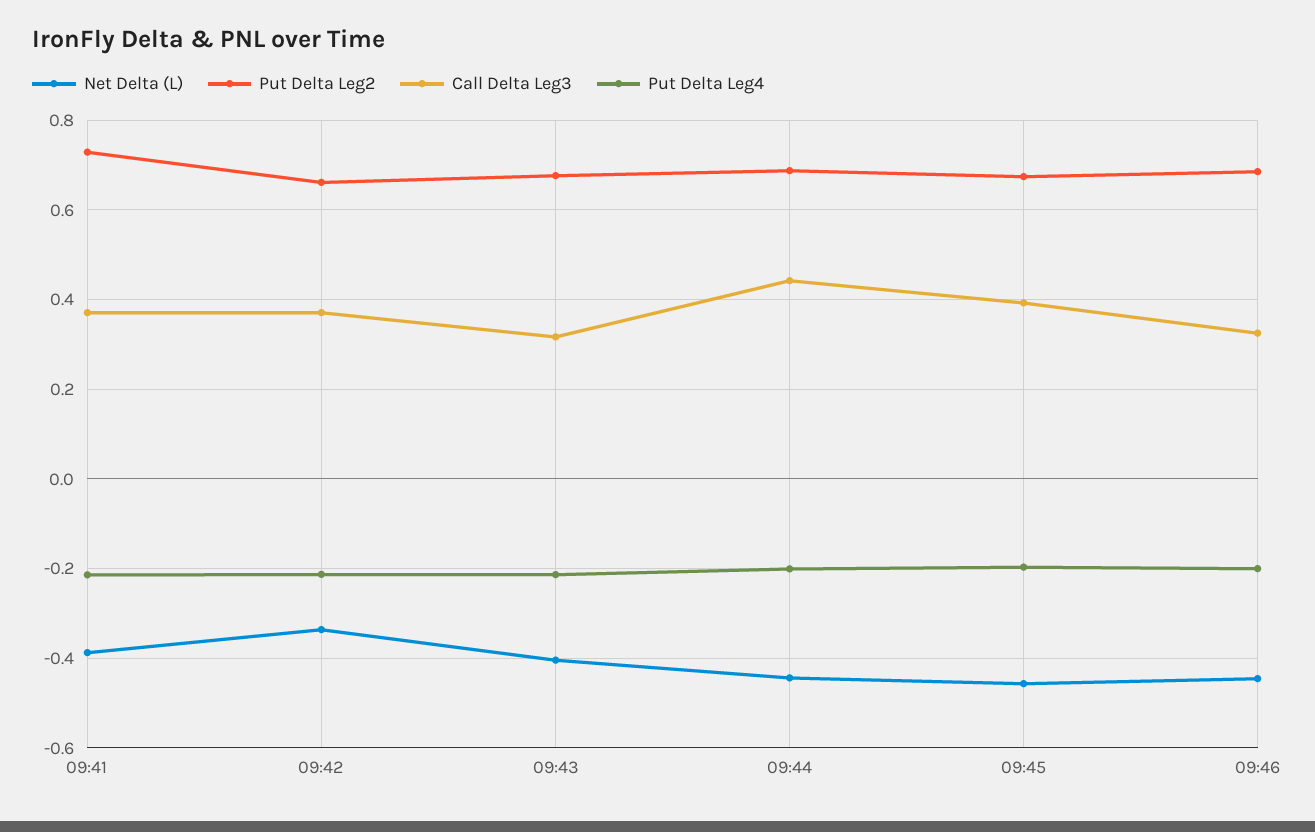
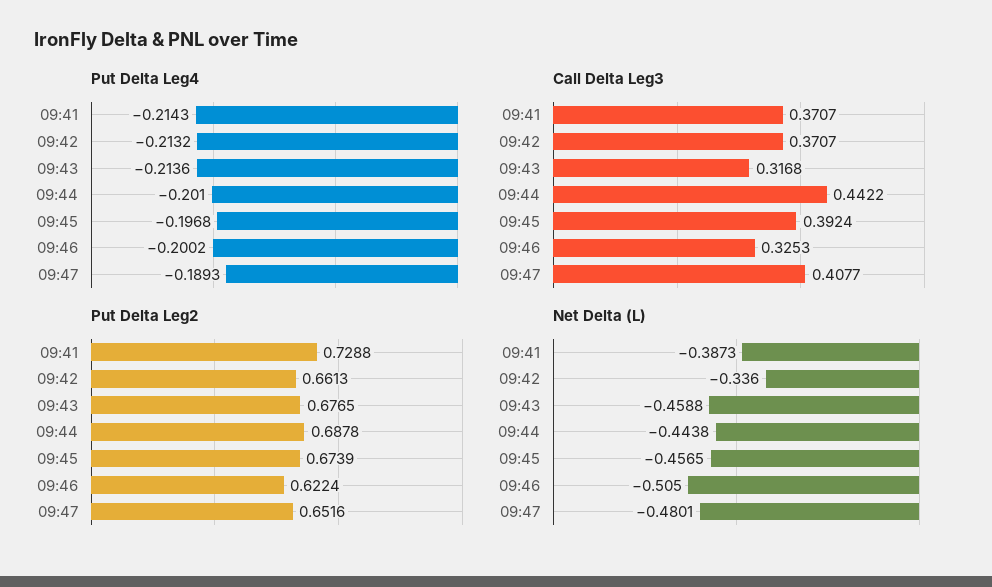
Net Delta (L), 09:43: -0.4 -> -0.4588
Net Delta (L), 09:46: -0.44 -> -0.505
Put Delta Leg2, 09:46: 0.68 -> 0.6224
Put Delta Leg4, 09:47: none -> -0.1893
Call Delta Leg3, 09:47: none -> 0.4077
Put Delta Leg2, 09:47: none -> 0.6516
Net Delta (L), 09:47: none -> -0.4801

